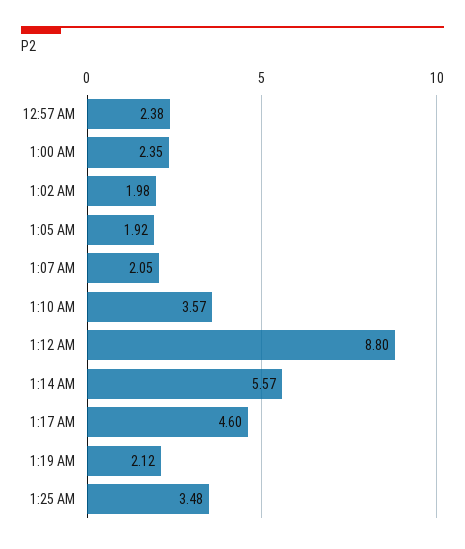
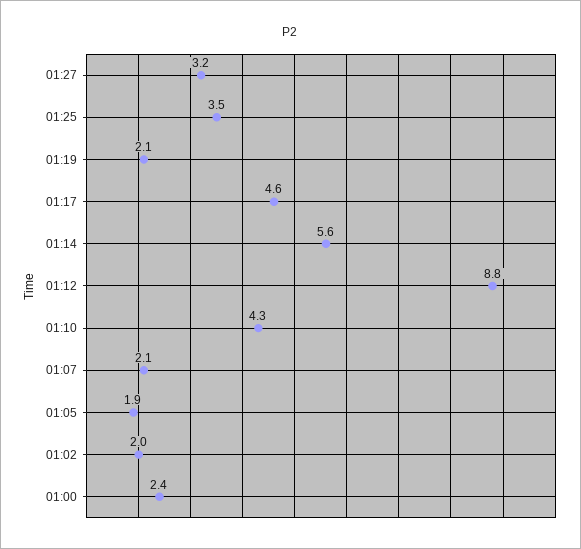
12:57 AM: 2.38 -> none
1:10 AM: 3.57 -> 4.3
01:27: none -> 3.2

